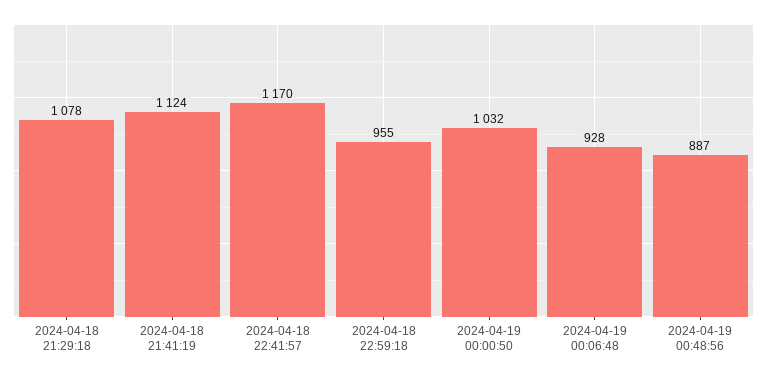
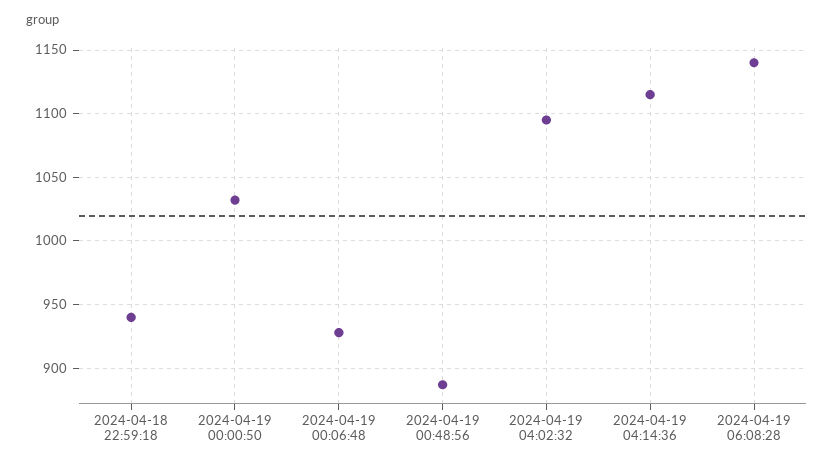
2024-04-18 21:29:18: 1078 -> none
2024-04-18 21:41:19: 1124 -> none
2024-04-18 22:41:57: 1170 -> none
2024-04-18 22:59:18: 955 -> 940
2024-04-19 04:02:32: none -> 1095
2024-04-19 04:14:36: none -> 1115
2024-04-19 06:08:28: none -> 1140

